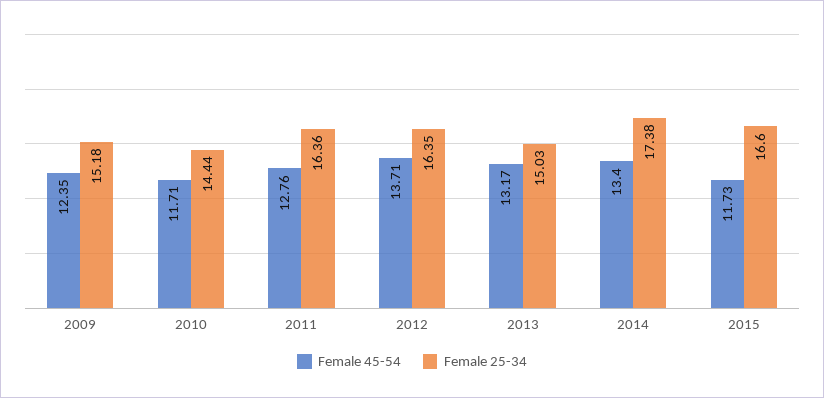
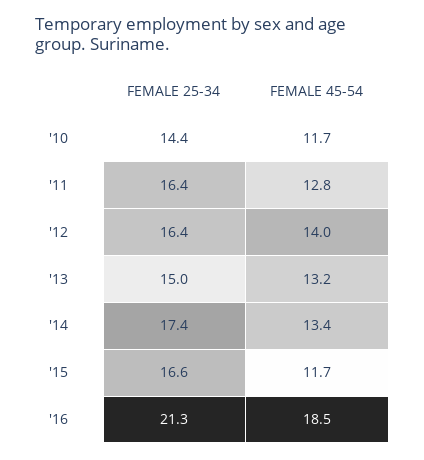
Female 45-54, 2009: 12.35 -> none
Female 25-34, 2009: 15.18 -> none
Female 45-54, 2012: 13.71 -> 14
Female 25-34, '16: none -> 21.3
Female 45-54, '16: none -> 18.5

